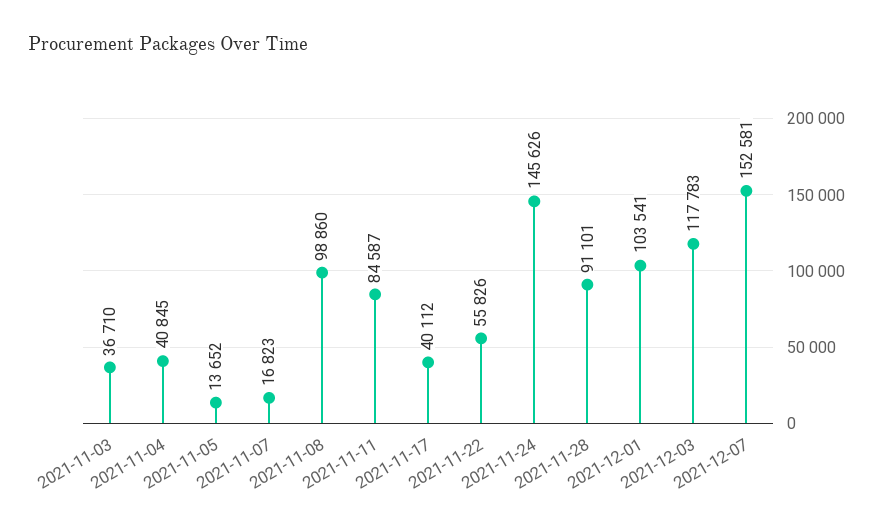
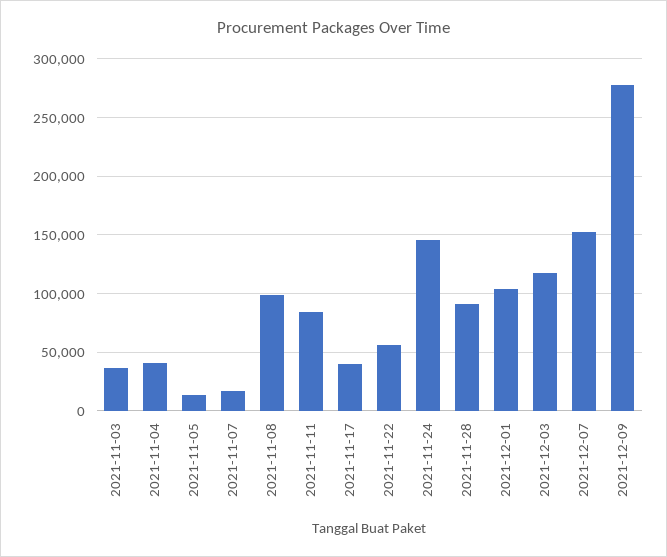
2021-12-09: none -> 280000

